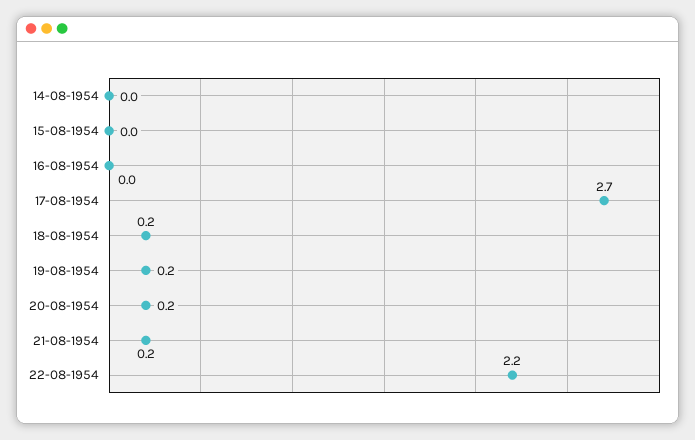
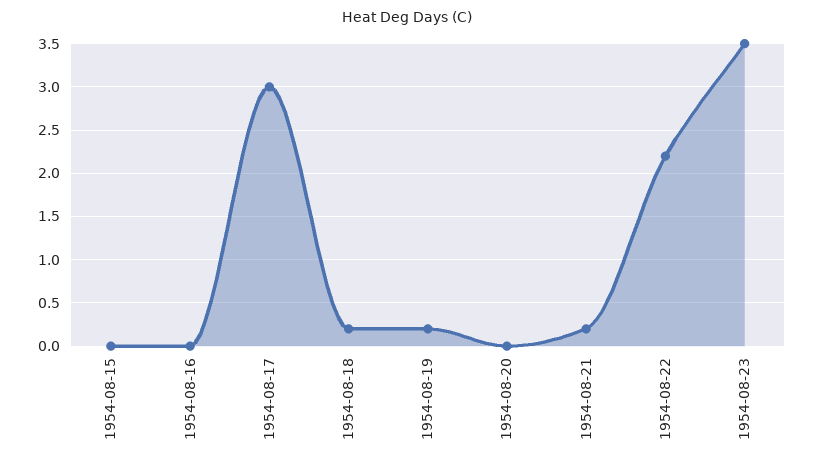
14-08-1954: 0 -> none
17-08-1954: 2.7 -> 3
20-08-1954: 0.2 -> 0
1954-08-23: none -> 3.5

